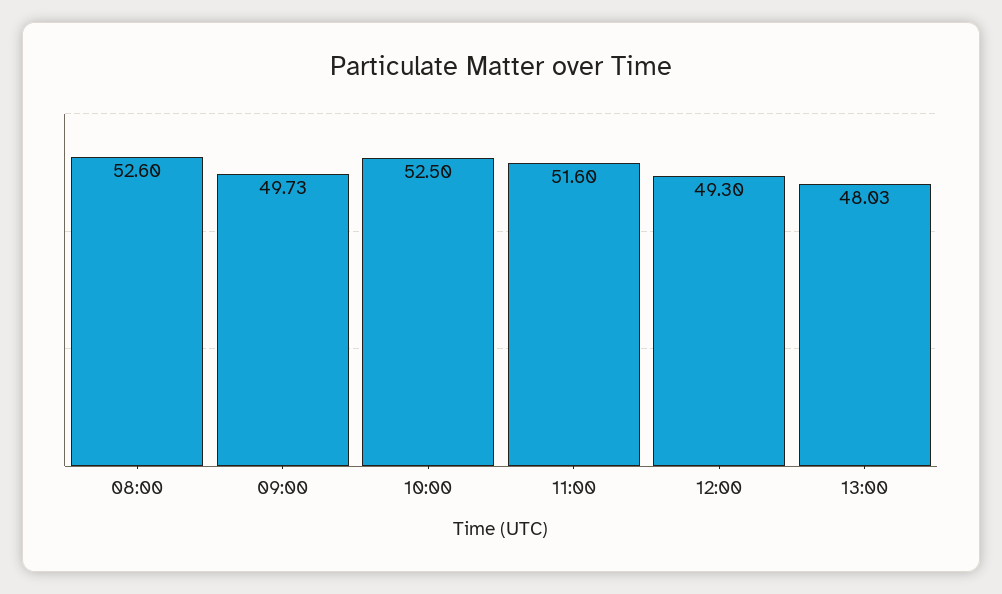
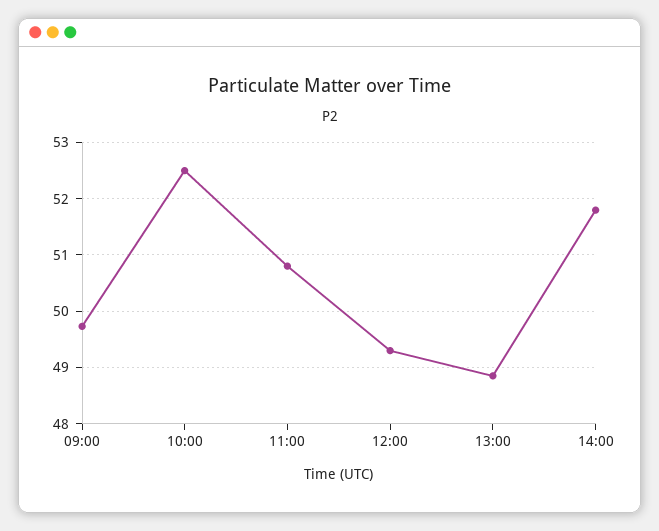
08:00: 52.6 -> none
11:00: 51.6 -> 50.8
13:00: 48.03 -> 48.8
14:00: none -> 51.8

